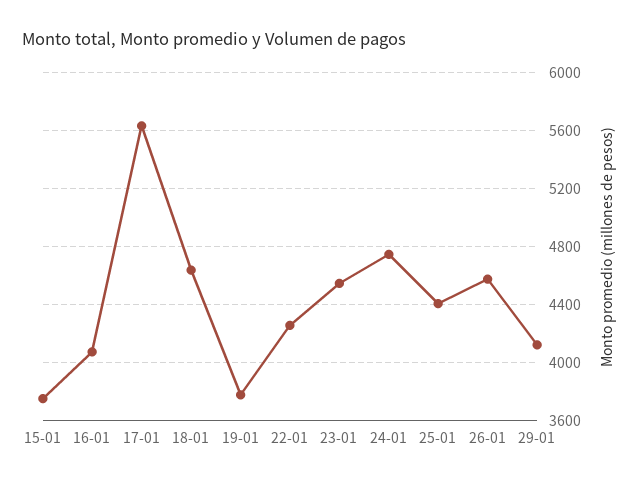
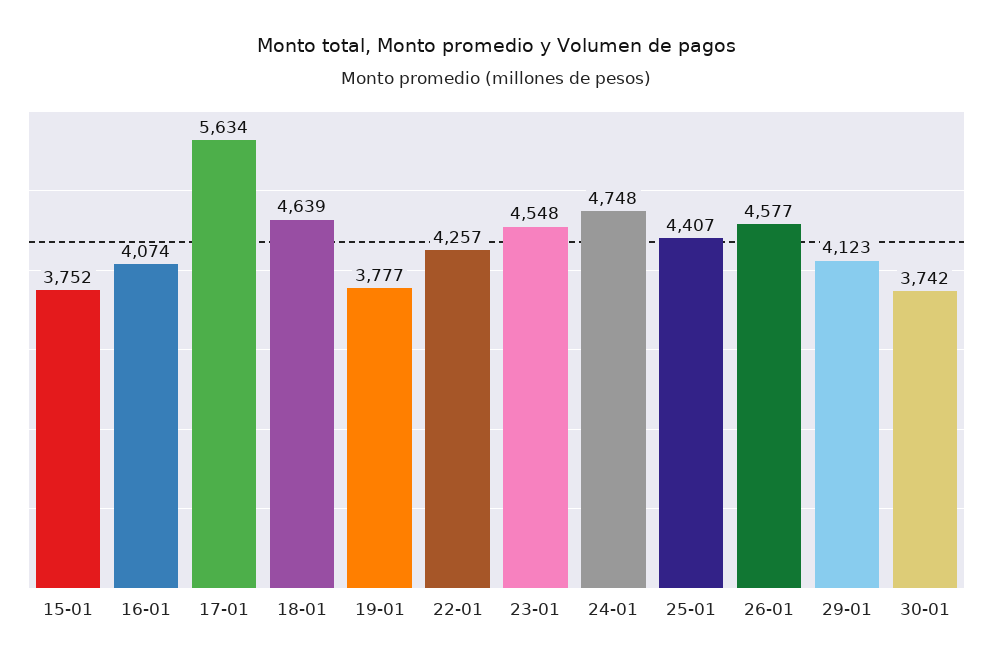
30-01: none -> 3742

